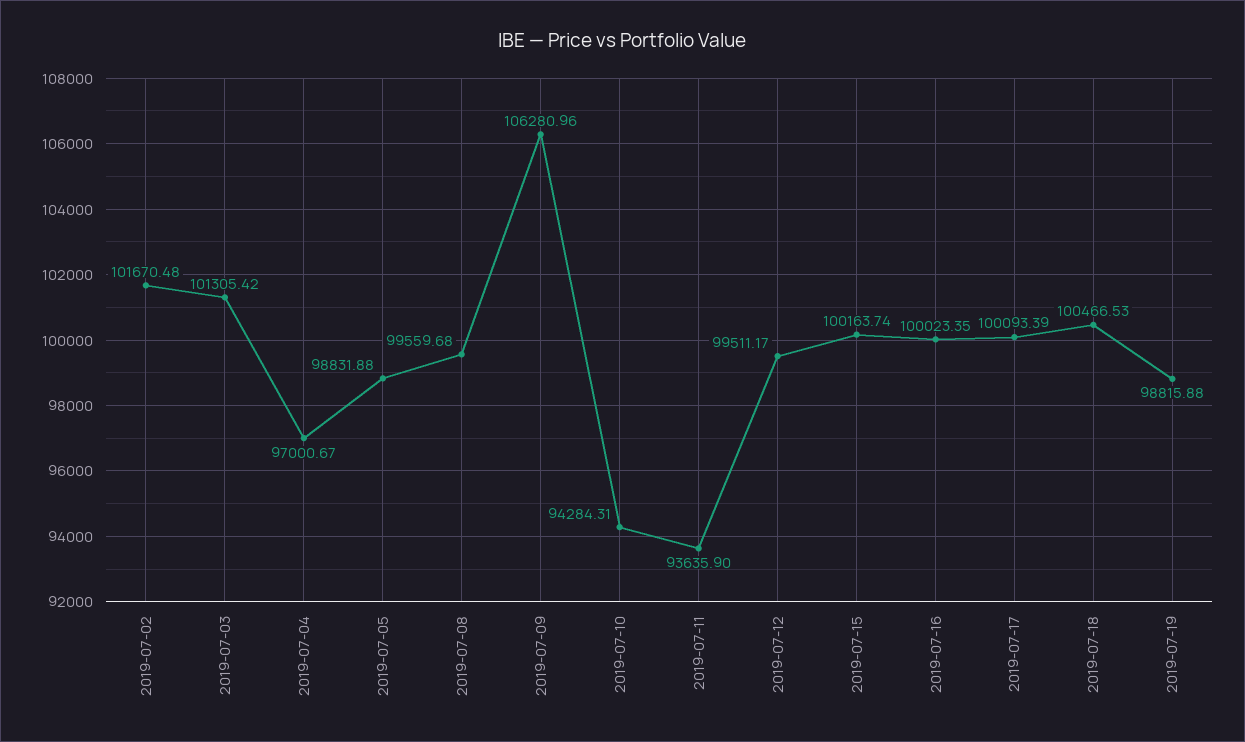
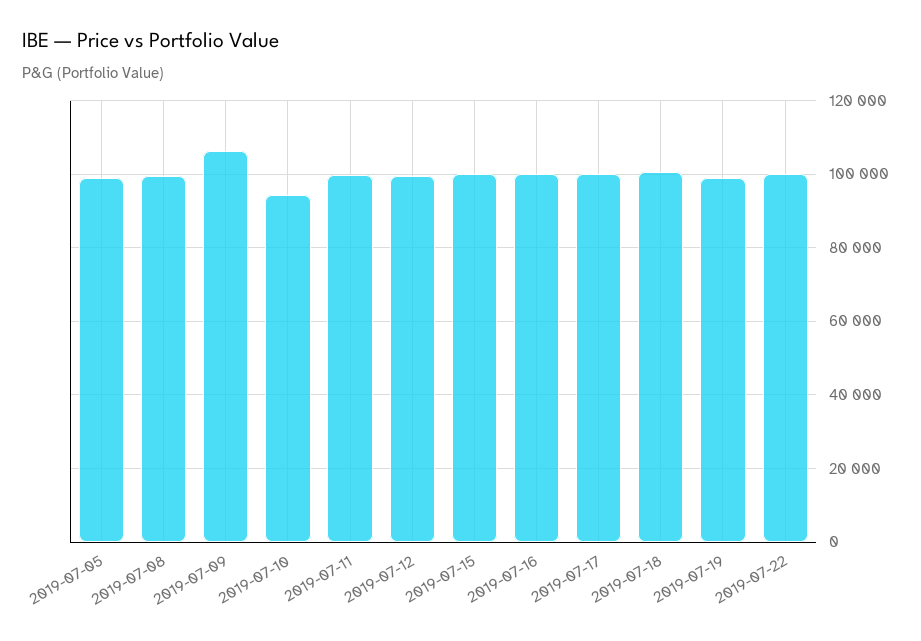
2019-07-02: 101670.48 -> none
2019-07-03: 101305.42 -> none
2019-07-04: 97000.67 -> none
2019-07-11: 93635.9 -> 100000
2019-07-22: none -> 100000

